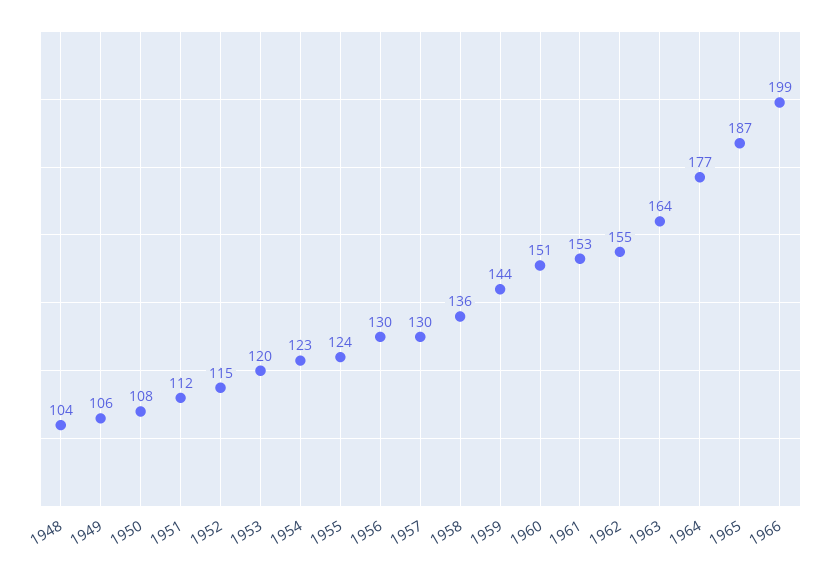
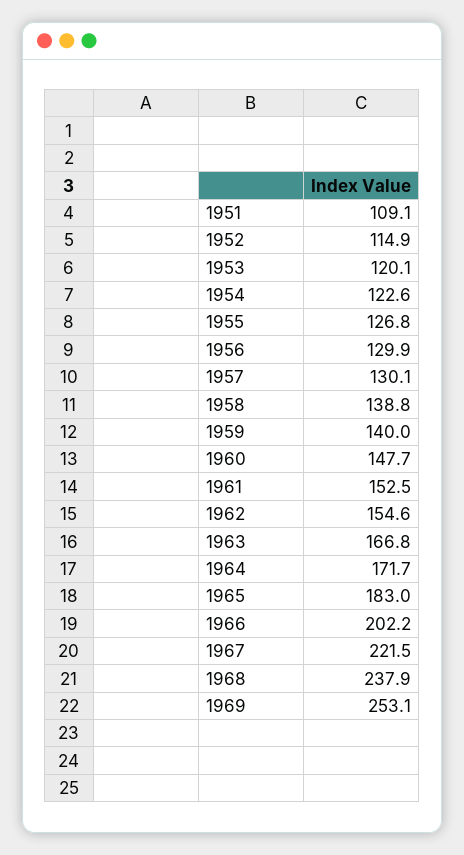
1948: 104 -> none
1949: 106 -> none
1950: 108 -> none
1951: 112 -> 109.1
1955: 124 -> 126.8
1958: 136 -> 138.8
1959: 144 -> 140
1960: 151 -> 147.7
1963: 164 -> 166.8
1964: 177 -> 171.7
1965: 187 -> 183
1966: 199 -> 202.2
1967: none -> 221.5
1968: none -> 237.9
1969: none -> 253.1

